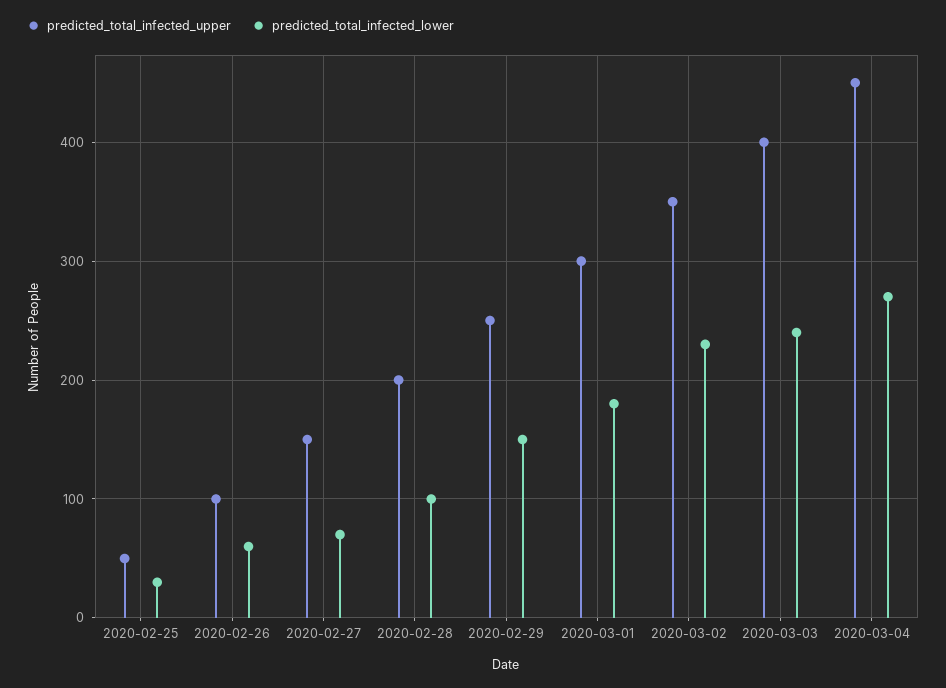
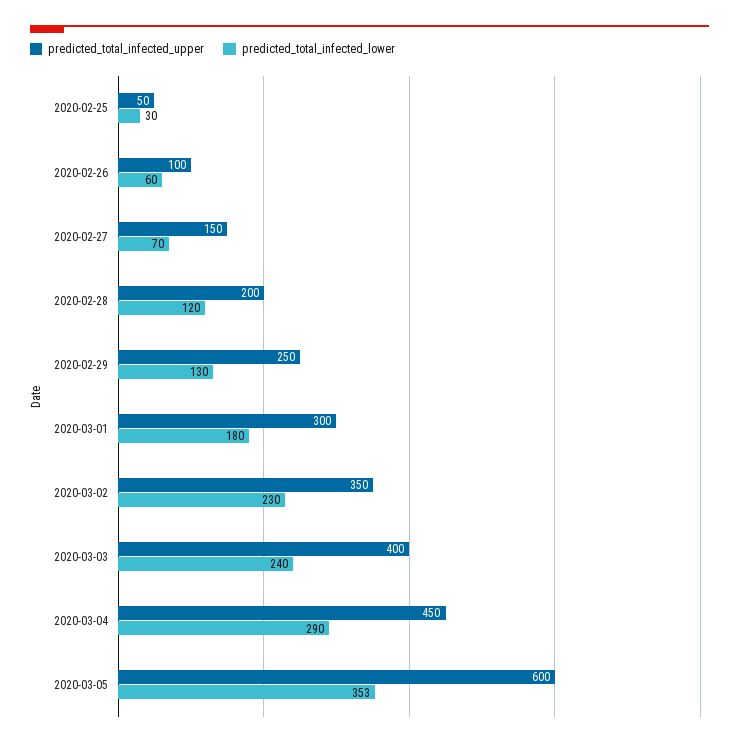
predicted_total_infected_lower, 2020-02-28: 100 -> 120
predicted_total_infected_lower, 2020-02-29: 150 -> 130
predicted_total_infected_lower, 2020-03-04: 270 -> 290
predicted_total_infected_upper, 2020-03-05: none -> 600
predicted_total_infected_lower, 2020-03-05: none -> 353

